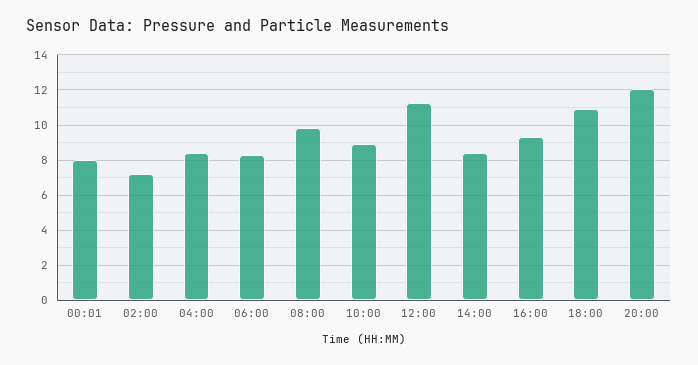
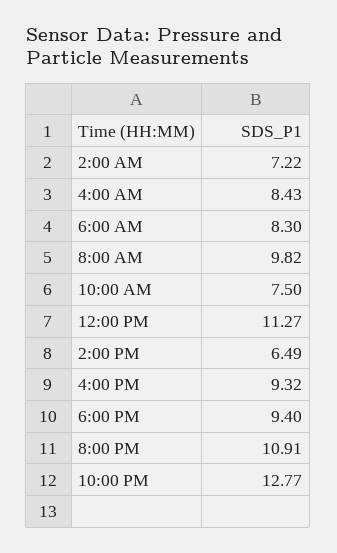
00:01: 8 -> none
10:00: 9 -> 7.5
14:00: 8.5 -> 6.49
18:00: 11 -> 9.4
20:00: 12 -> 10.91
10:00 PM: none -> 12.77

